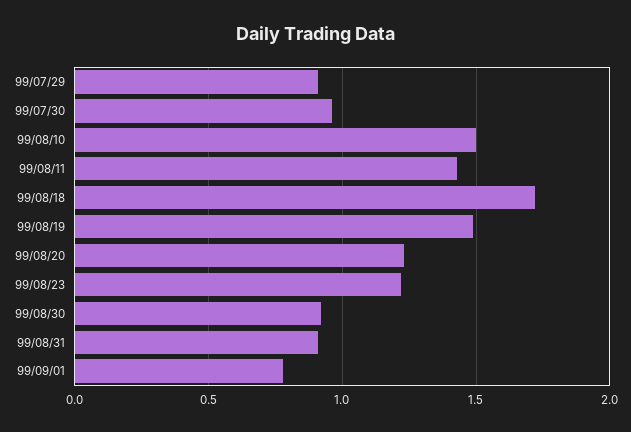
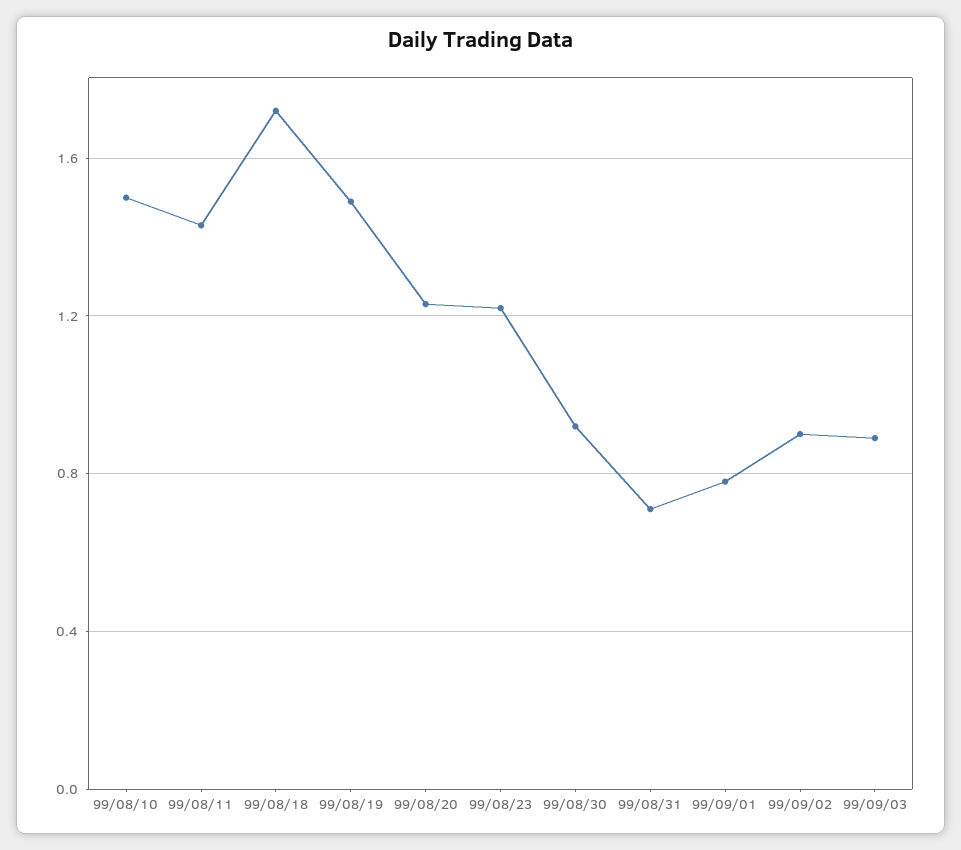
99/07/29: 0.9 -> none
99/07/30: 0.95 -> none
99/08/31: 0.9 -> 0.7
99/09/02: none -> 0.9
99/09/03: none -> 0.9

